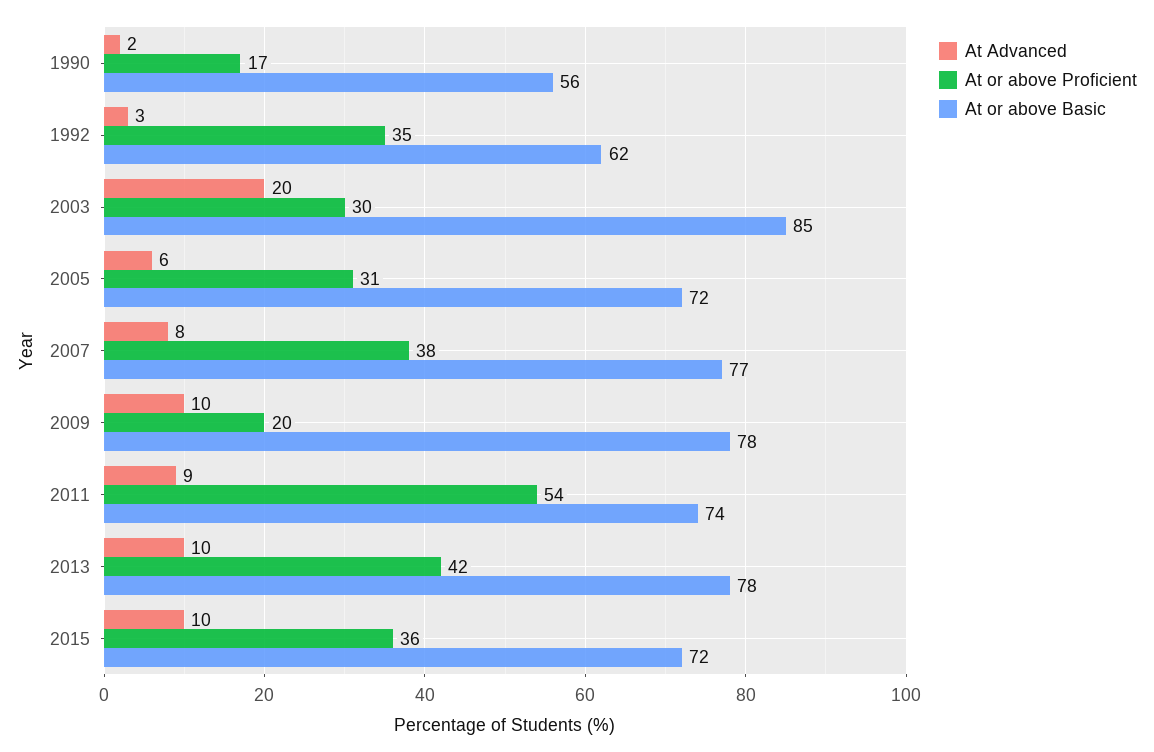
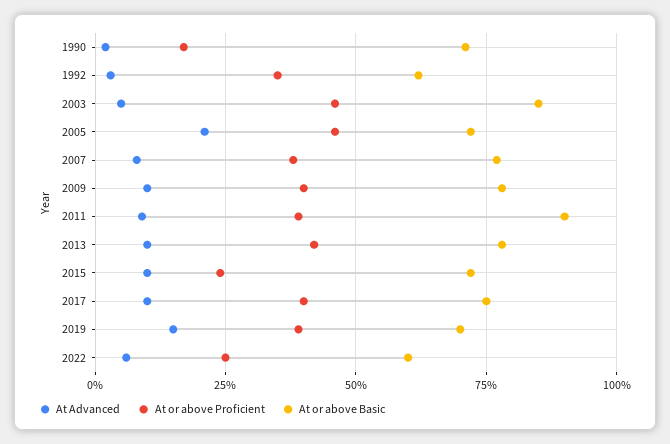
At or above Basic, 1990: 56 -> 70
At Advanced, 2003: 20 -> 5
At or above Proficient, 2003: 30 -> 45
At Advanced, 2005: 6 -> 20
At or above Proficient, 2005: 31 -> 45
At or above Proficient, 2009: 20 -> 40
At or above Proficient, 2011: 54 -> 40
At or above Basic, 2011: 74 -> 90
At or above Proficient, 2015: 36 -> 25
At Advanced, 2017: none -> 10
At or above Proficient, 2017: none -> 40
At or above Basic, 2017: none -> 75
At Advanced, 2019: none -> 15
At or above Proficient, 2019: none -> 40
At or above Basic, 2019: none -> 70
At Advanced, 2022: none -> 5
At or above Proficient, 2022: none -> 25
At or above Basic, 2022: none -> 60

